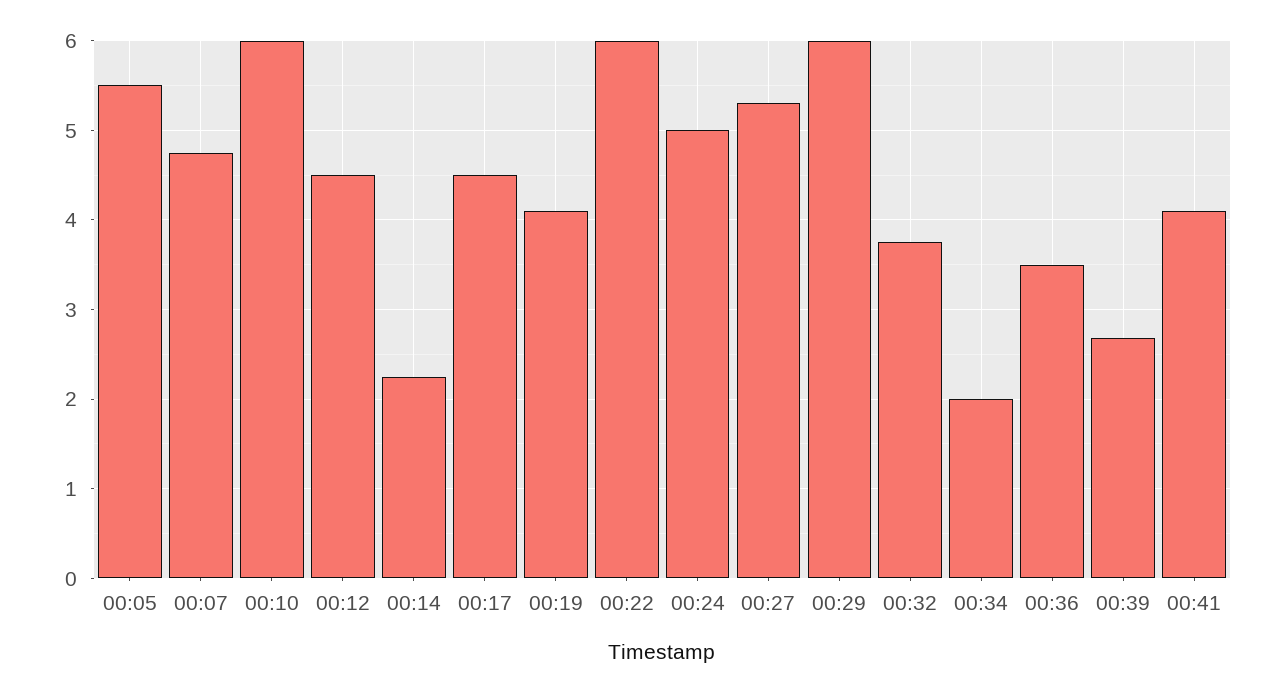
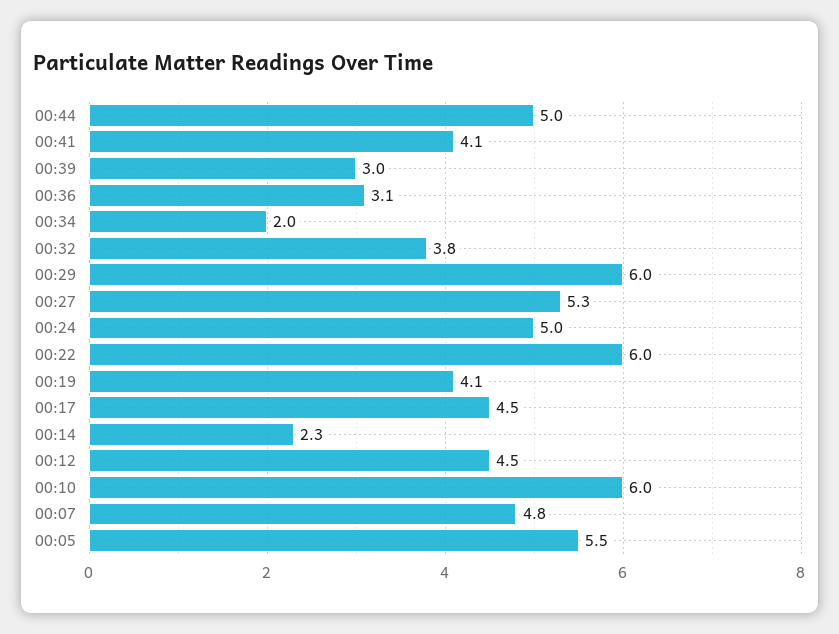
00:36: 3.5 -> 3.1
00:39: 2.7 -> 3
00:44: none -> 5

